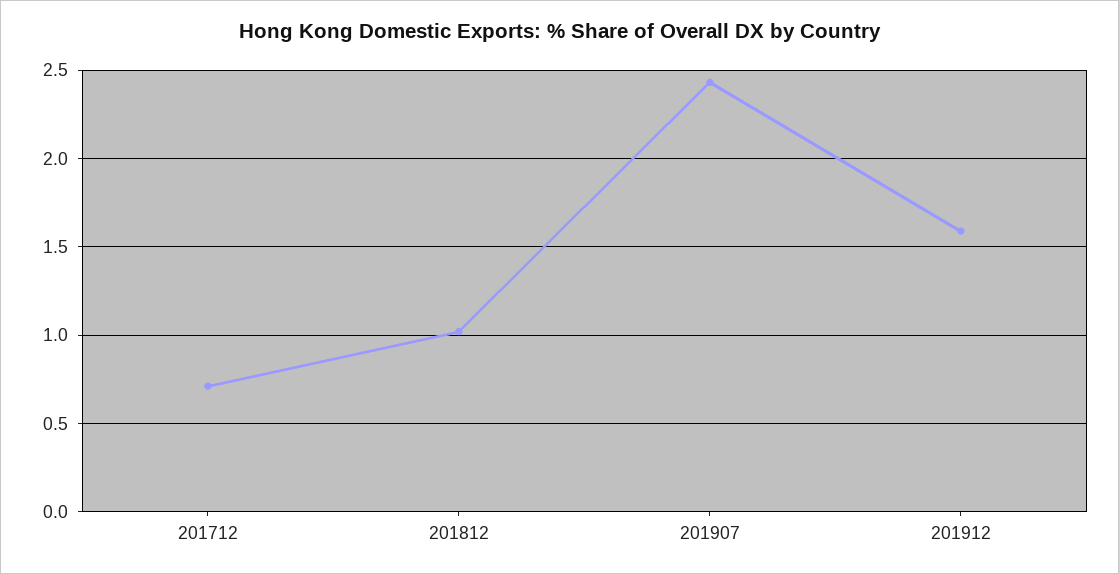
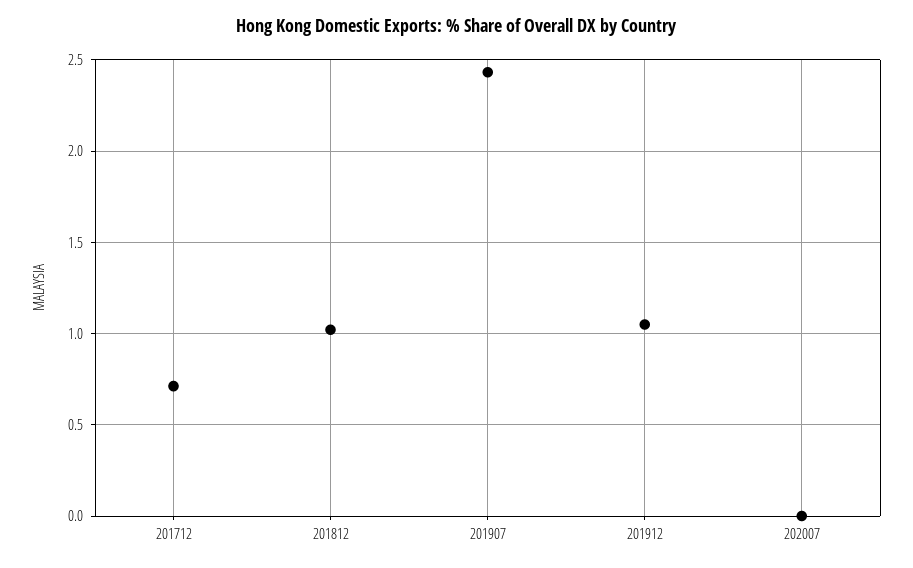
201912: 1.6 -> 1.05
202007: none -> 0

